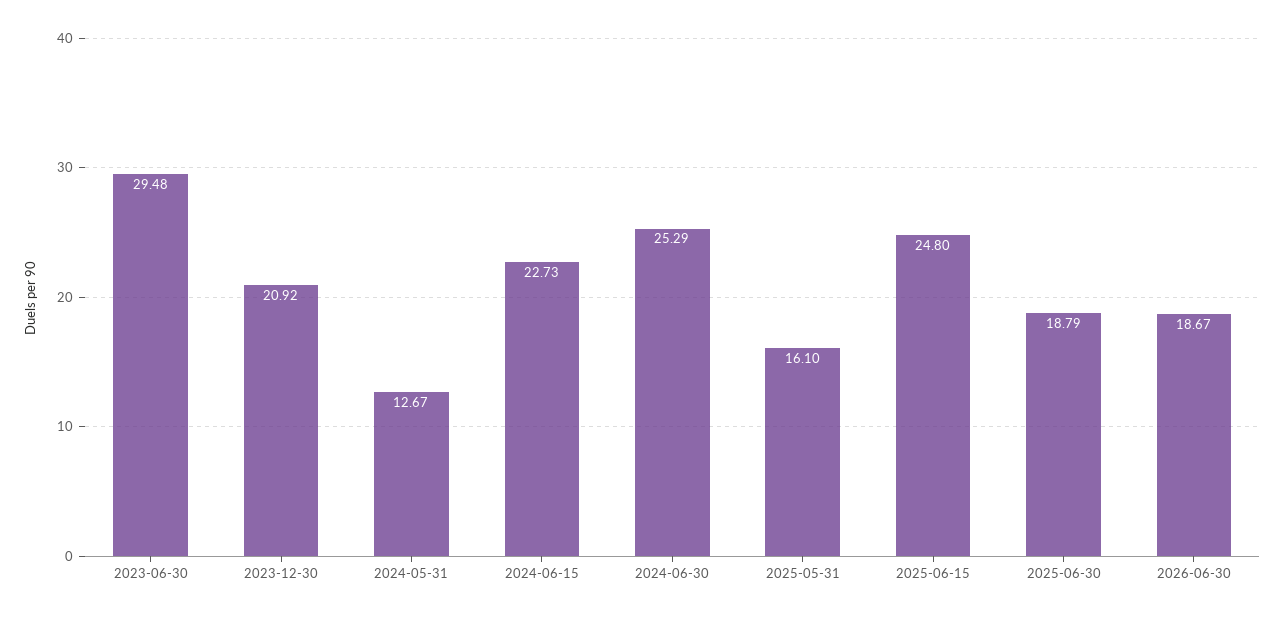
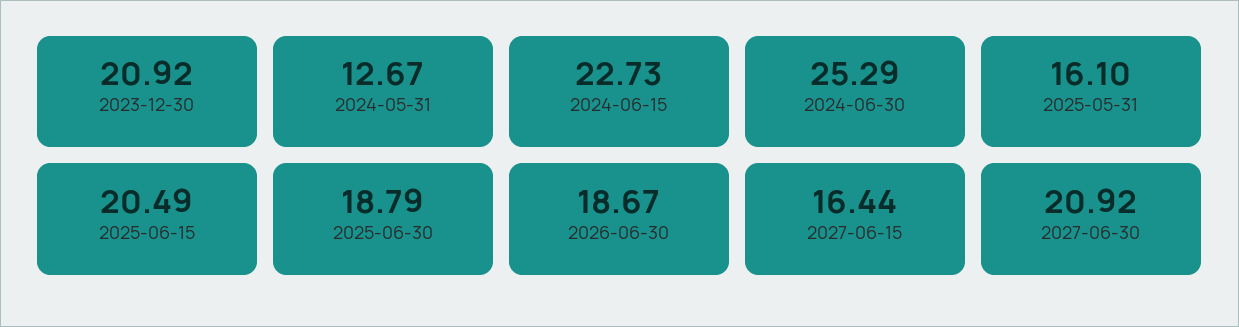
2023-06-30: 29.48 -> none
2025-06-15: 24.8 -> 20.49
2027-06-15: none -> 16.44
2027-06-30: none -> 20.92

